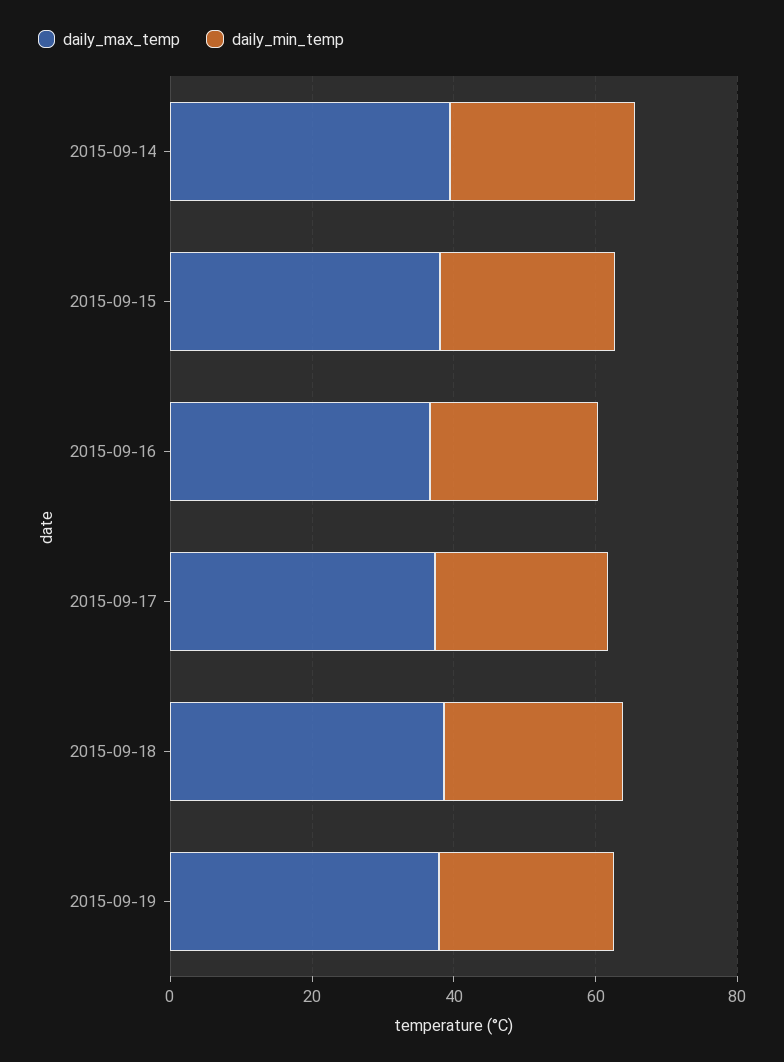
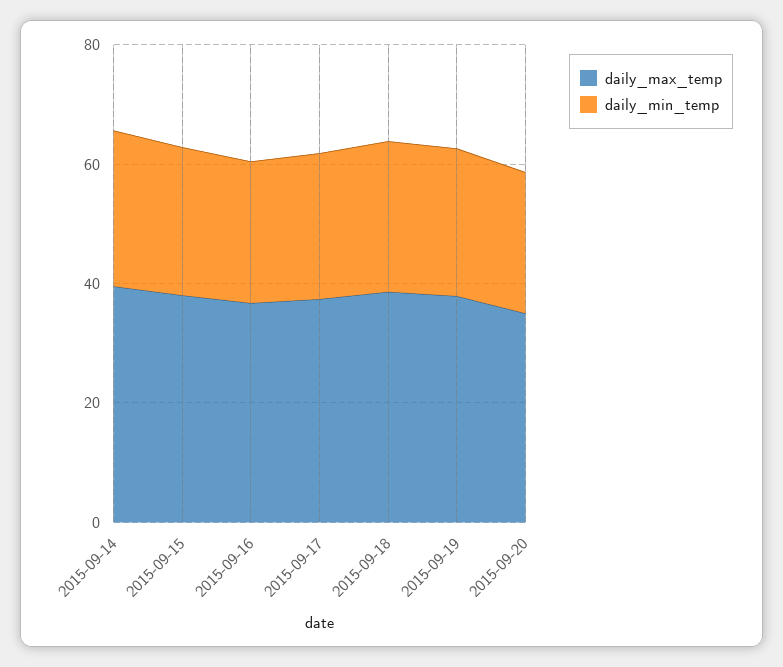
daily_max_temp, 2015-09-20: none -> 35
daily_min_temp, 2015-09-20: none -> 25

